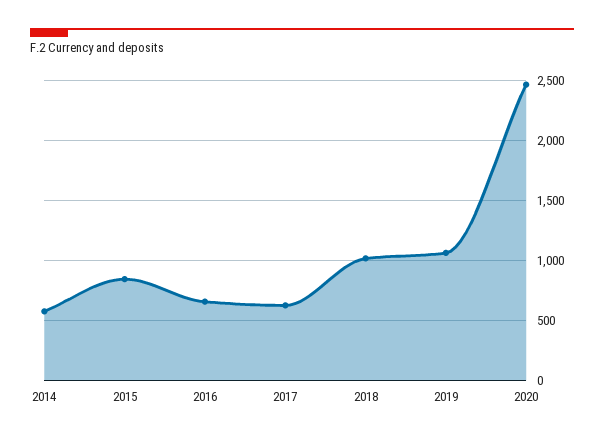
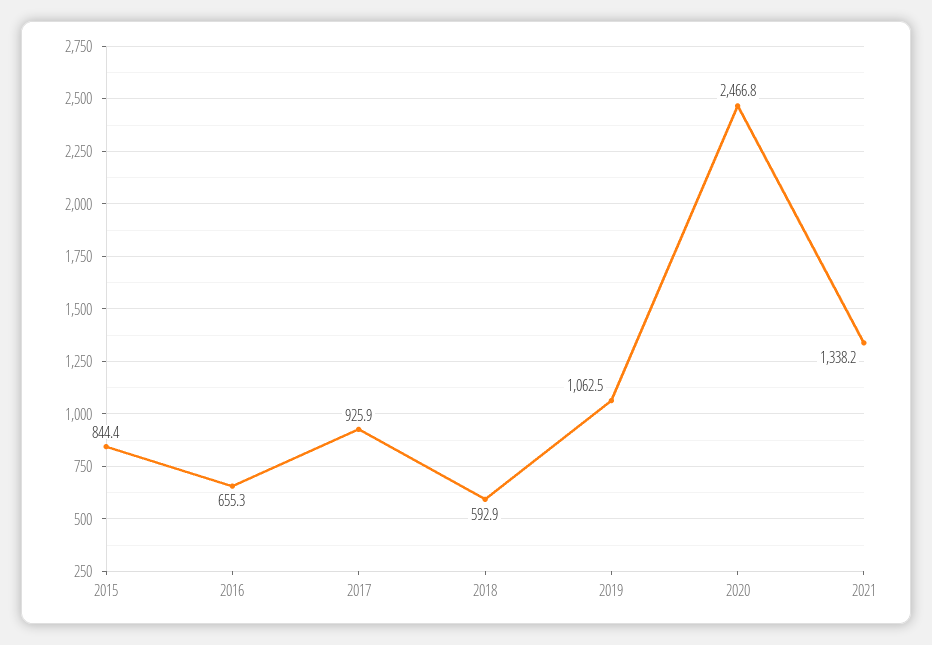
2014: 600 -> none
2017: 600 -> 925.9
2018: 1000 -> 592.9
2021: none -> 1338.2

